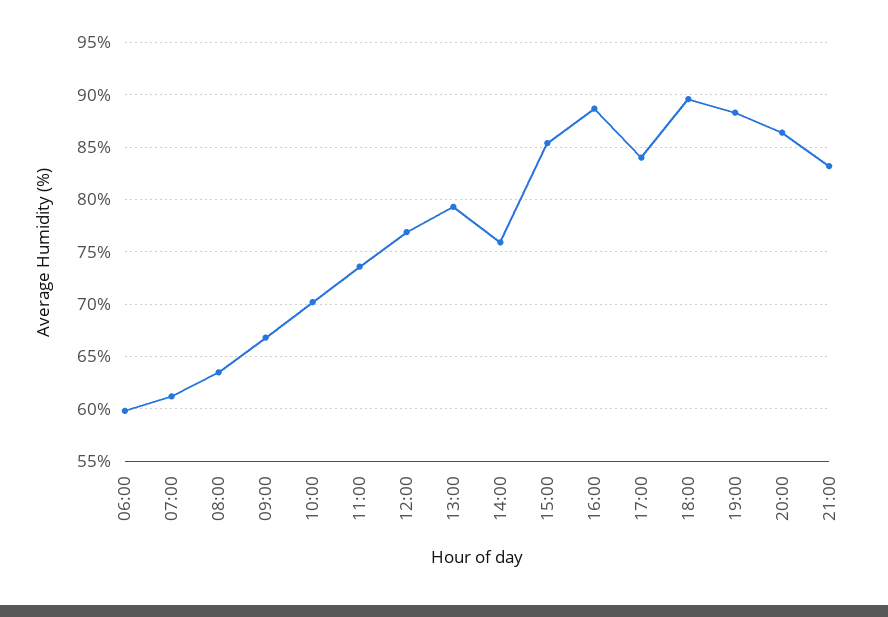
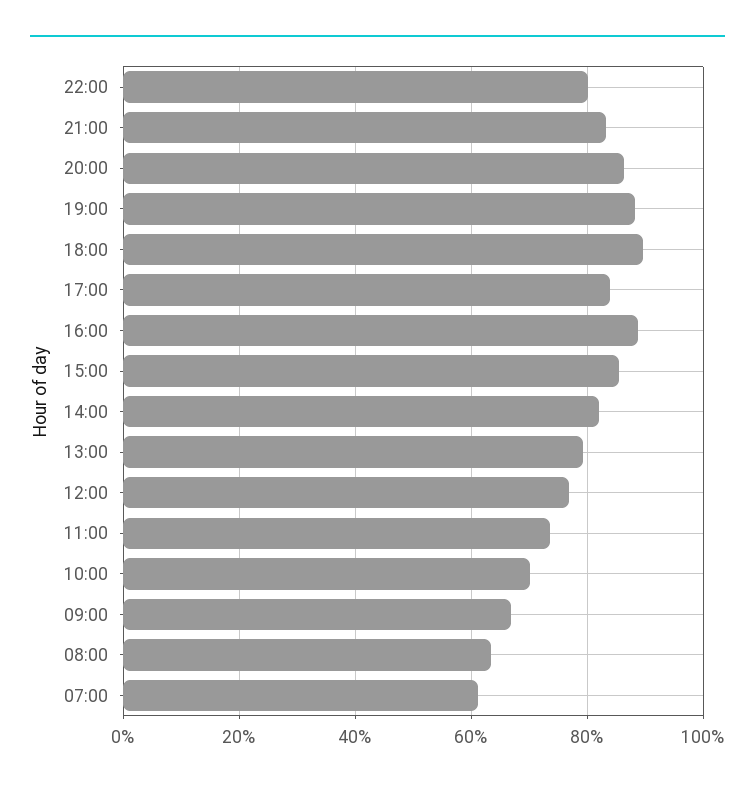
06:00: 60 -> none
14:00: 76 -> 82
22:00: none -> 80

